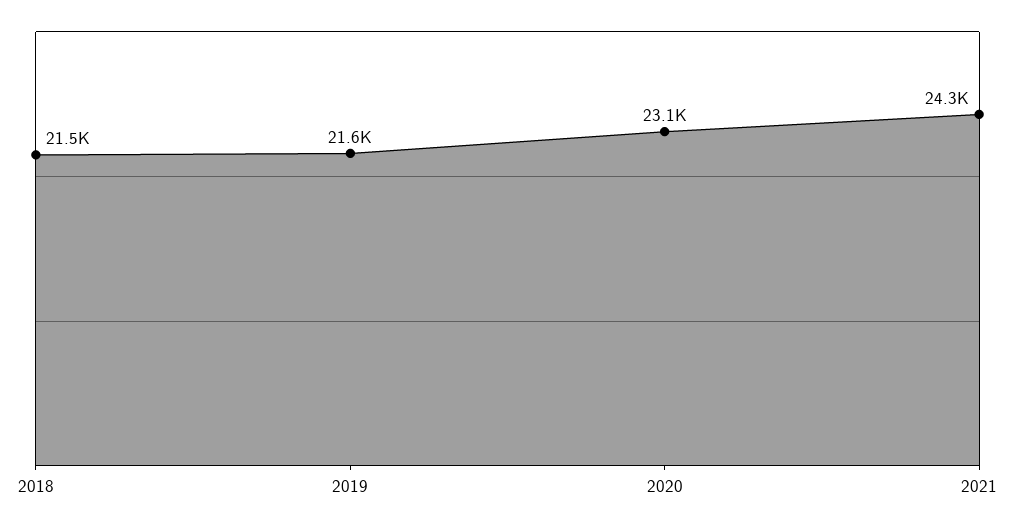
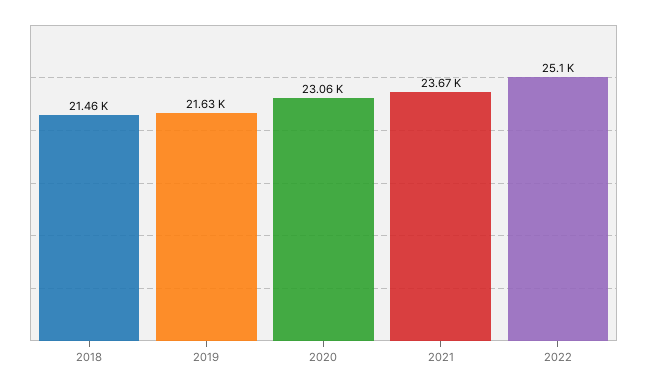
2021: 24300 -> 23670
2022: none -> 25100

